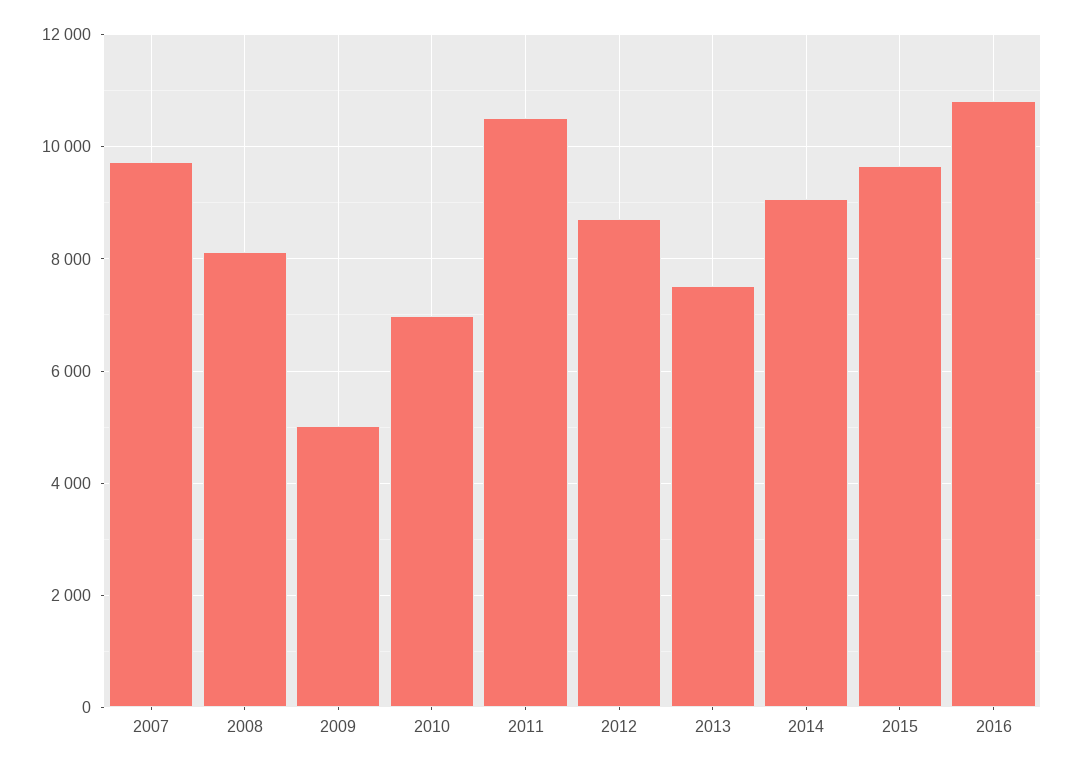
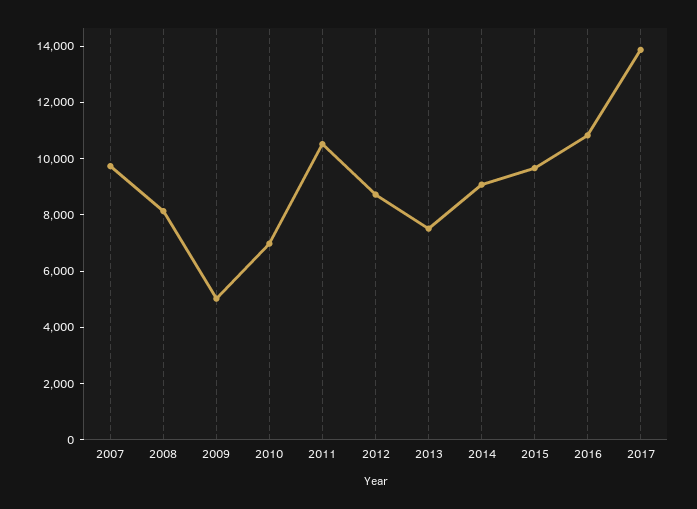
2017: none -> 14000

